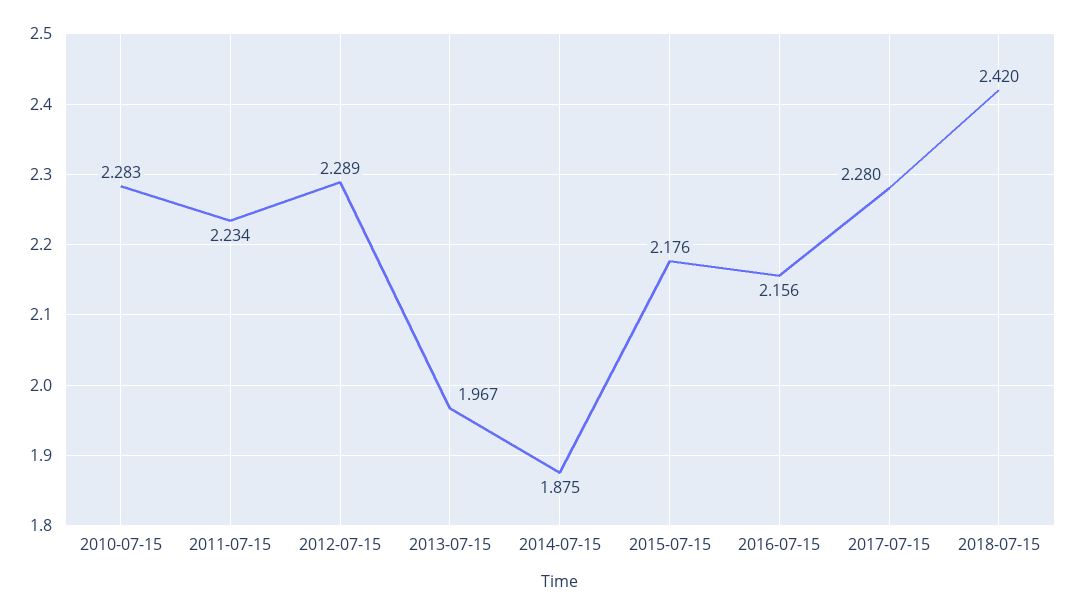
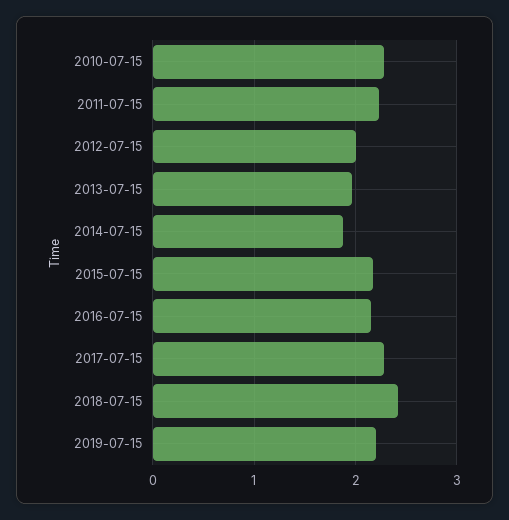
2012-07-15: 2.289 -> 2
2019-07-15: none -> 2.2

